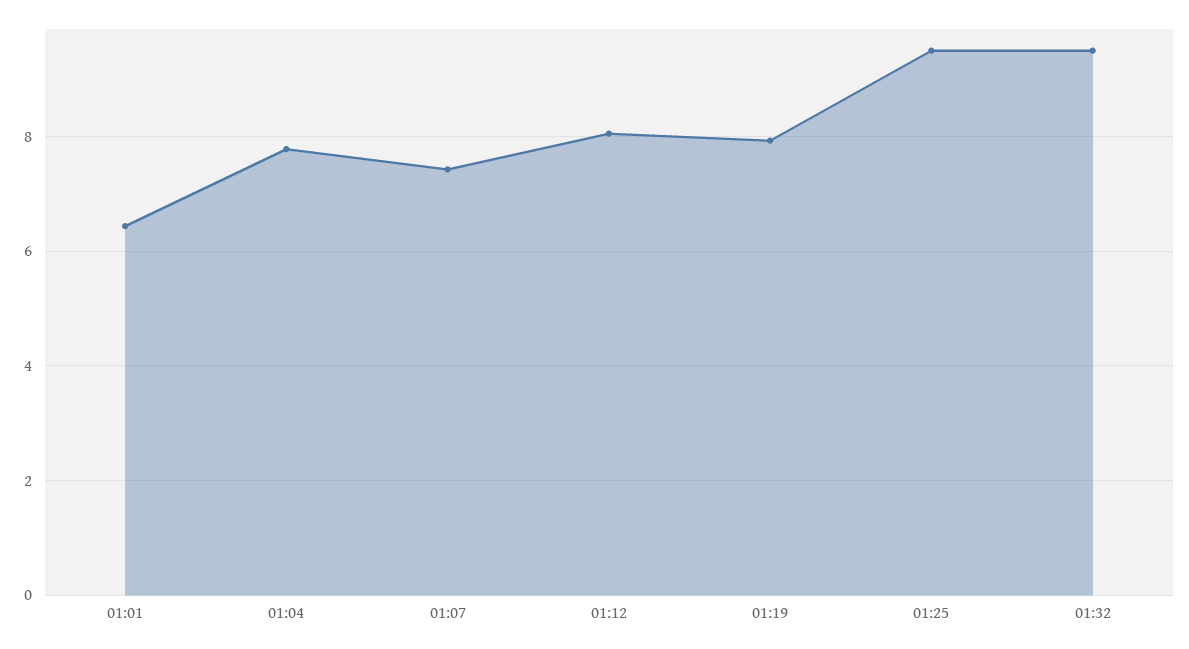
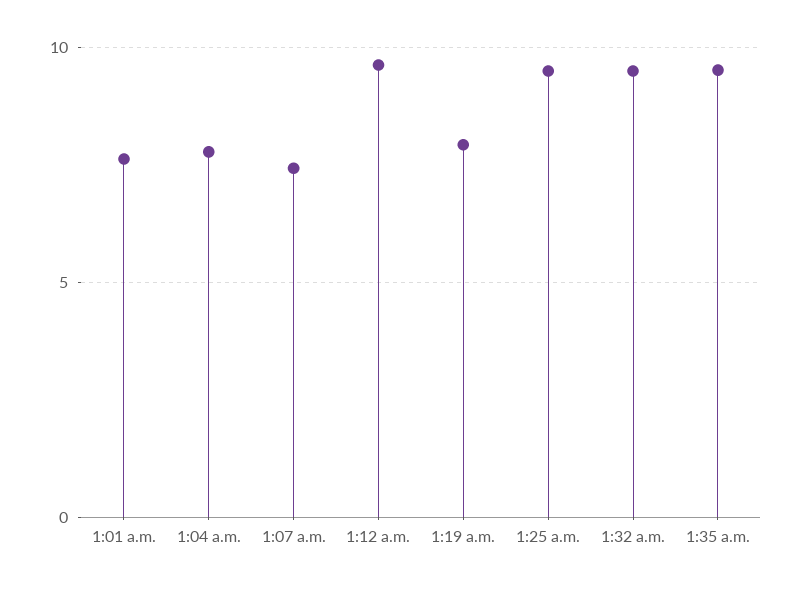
01:01: 6.4 -> 7.5
01:12: 8 -> 9.5
1:35 a.m.: none -> 9.5

